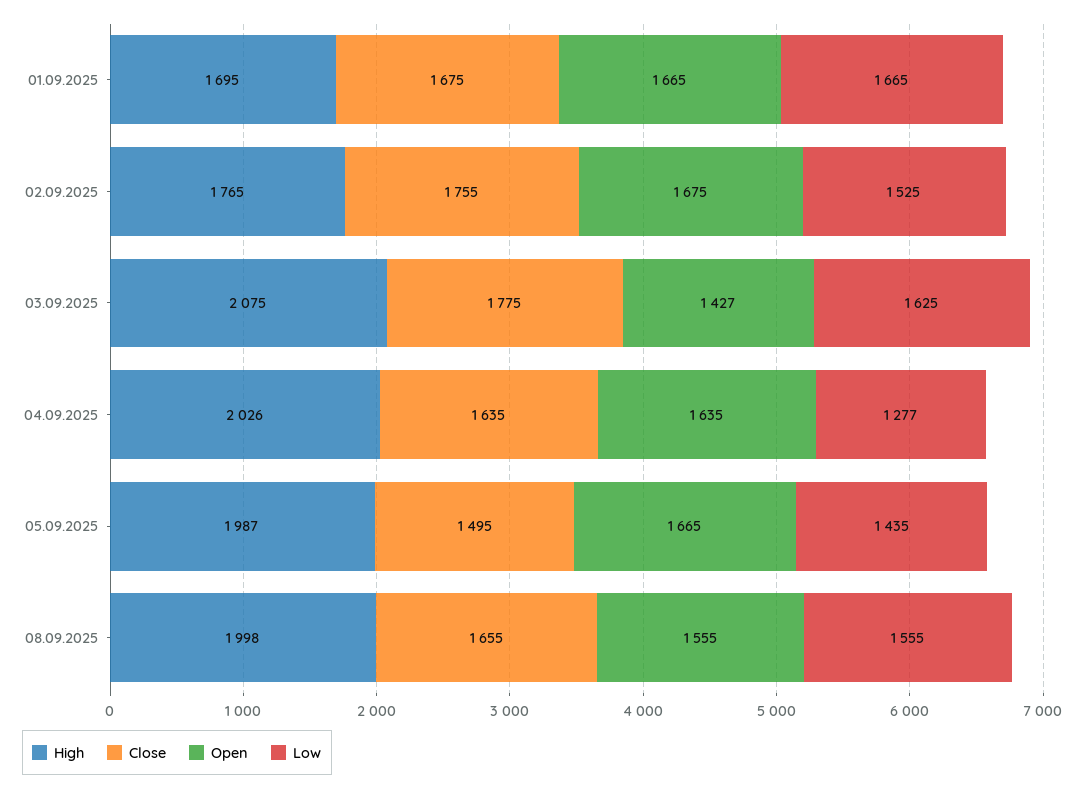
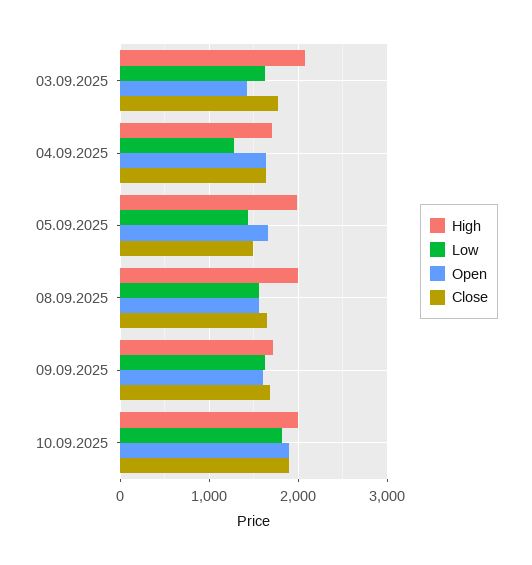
High, 01.09.2025: 1695 -> none
Close, 01.09.2025: 1675 -> none
Open, 01.09.2025: 1665 -> none
Low, 01.09.2025: 1665 -> none
High, 02.09.2025: 1765 -> none
Close, 02.09.2025: 1755 -> none
Open, 02.09.2025: 1675 -> none
Low, 02.09.2025: 1525 -> none
High, 04.09.2025: 2026 -> 1700
High, 09.09.2025: none -> 1700
Low, 09.09.2025: none -> 1600
Open, 09.09.2025: none -> 1600
Close, 09.09.2025: none -> 1700
High, 10.09.2025: none -> 2000
Low, 10.09.2025: none -> 1800
Open, 10.09.2025: none -> 1900
Close, 10.09.2025: none -> 1900

